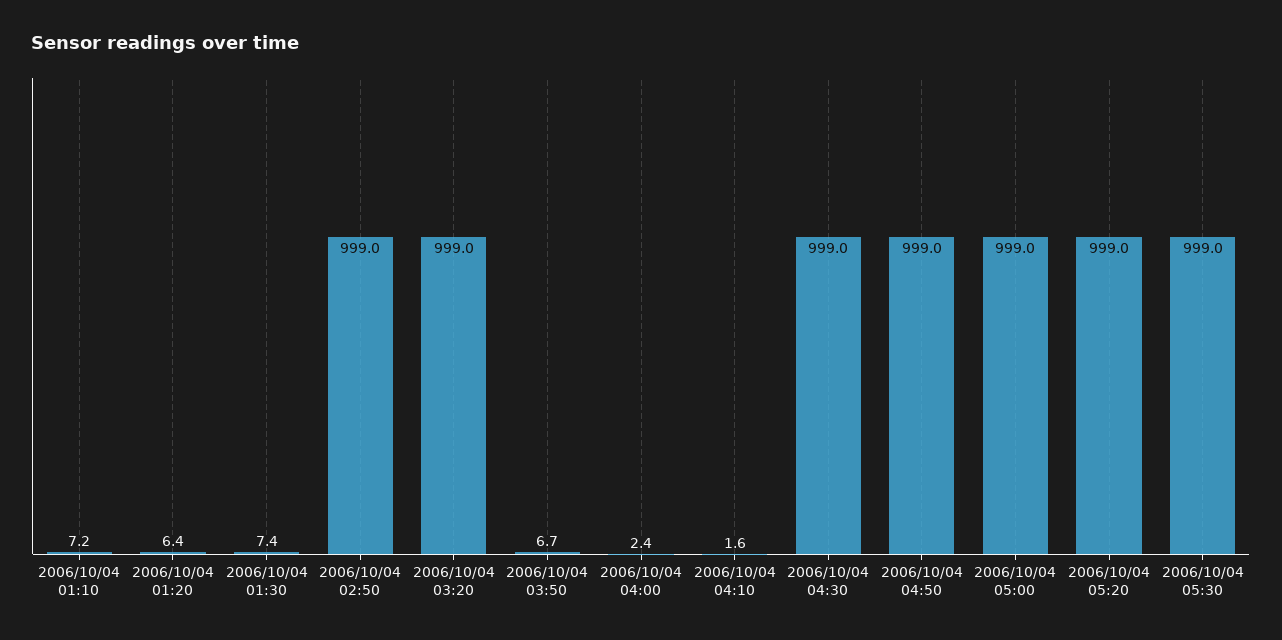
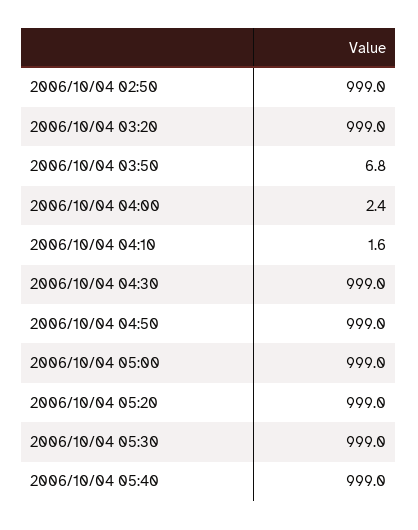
2006/10/04 01:10: 7.2 -> none
2006/10/04 01:20: 6.4 -> none
2006/10/04 01:30: 7.4 -> none
2006/10/04 03:50: 6.7 -> 6.8
2006/10/04 05:40: none -> 999

